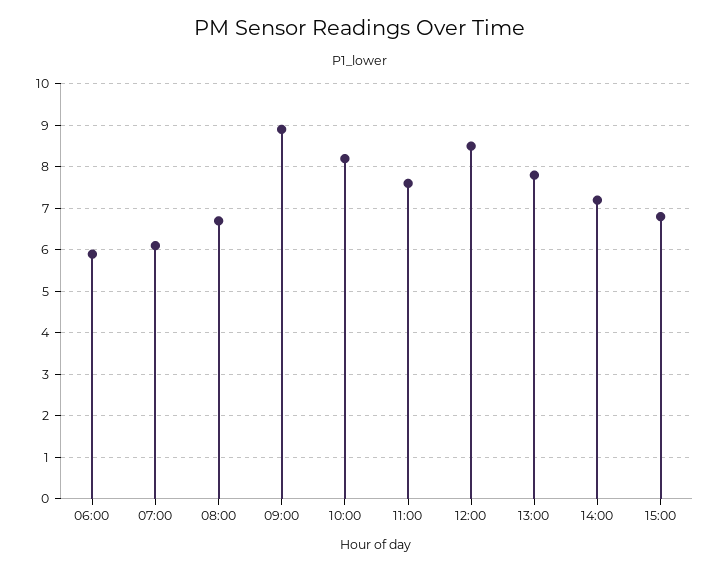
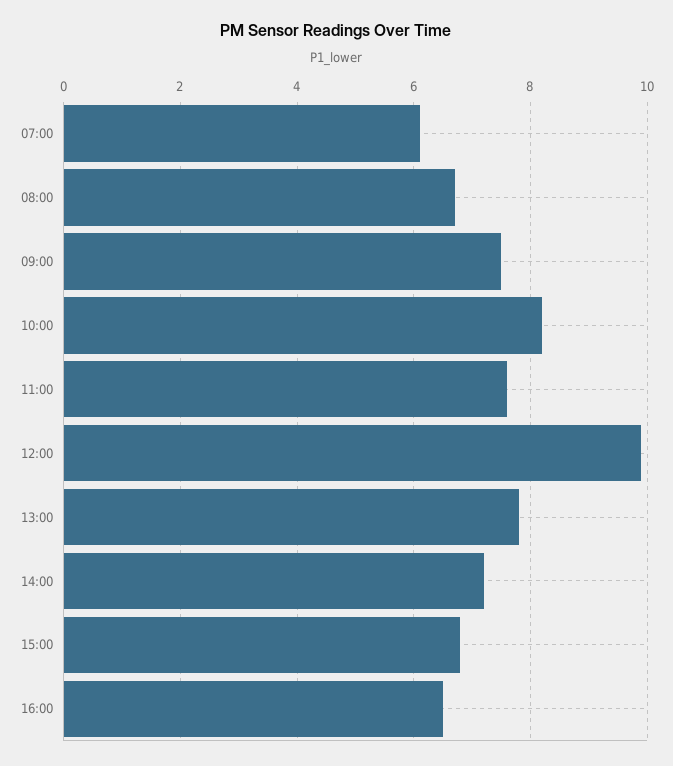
06:00: 6 -> none
09:00: 9 -> 7.5
12:00: 8.5 -> 10
16:00: none -> 6.5

